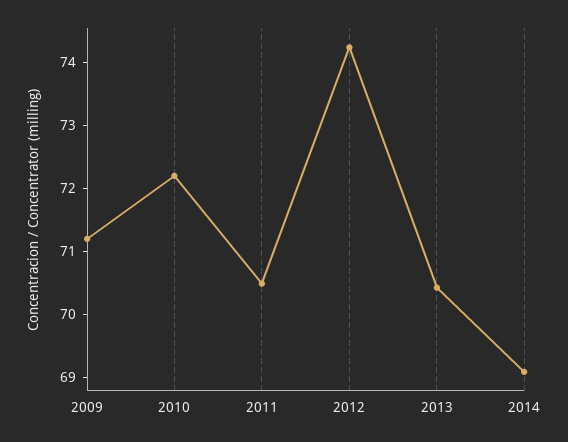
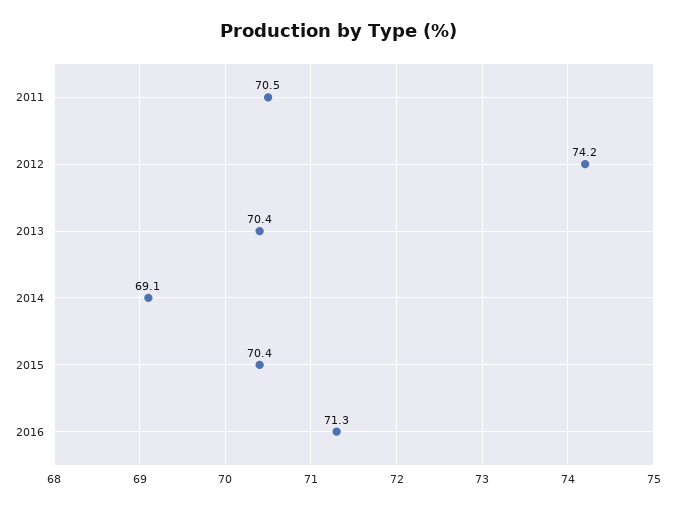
2009: 71.2 -> none
2010: 72.2 -> none
2015: none -> 70.4
2016: none -> 71.3

